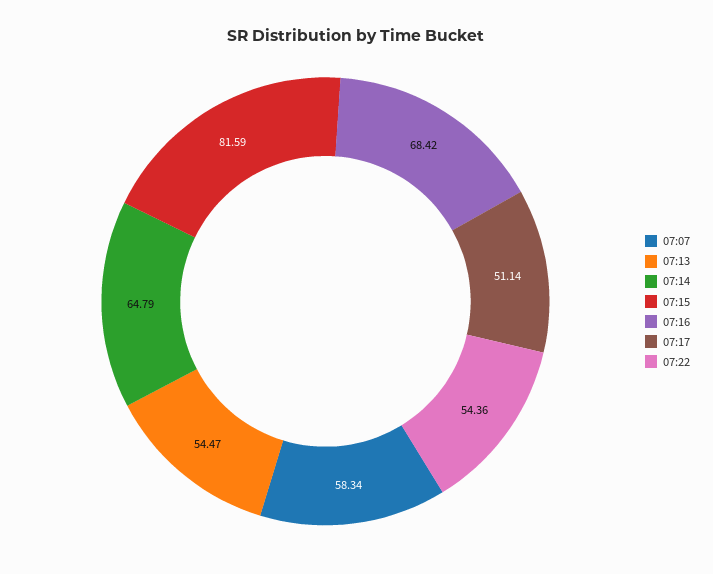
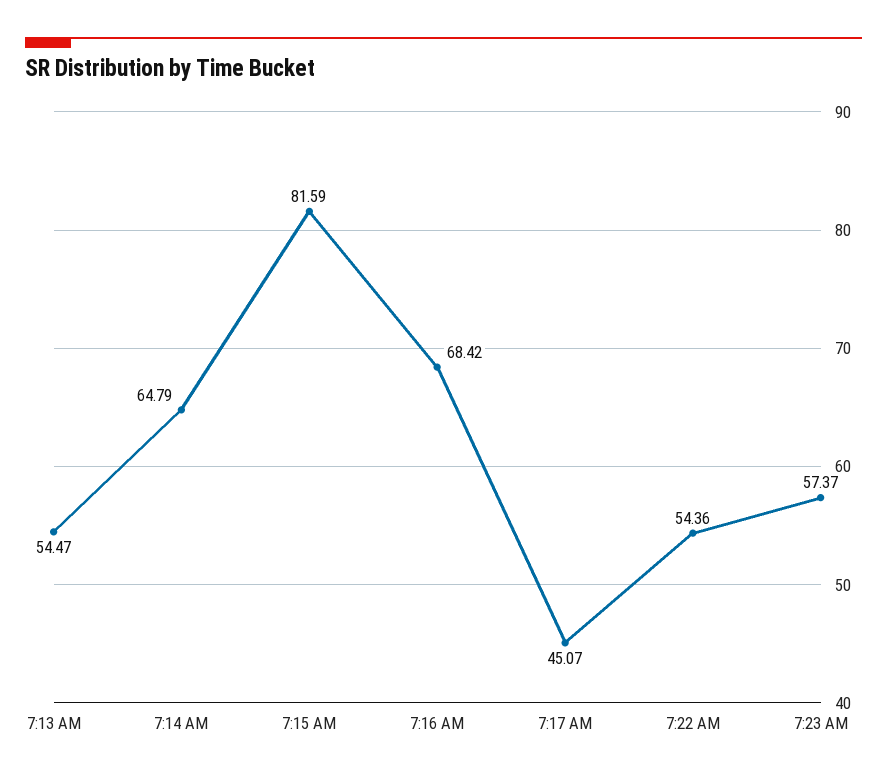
07:07: 58.34 -> none
07:17: 51.14 -> 45.07
7:23 AM: none -> 57.37

